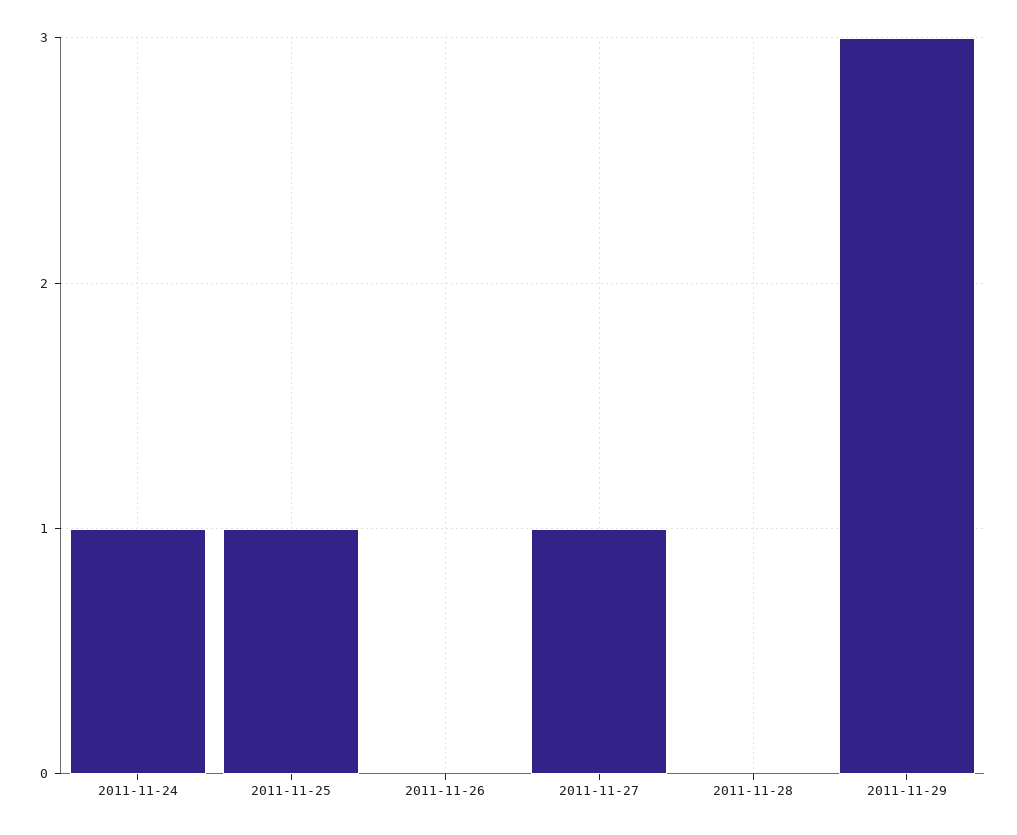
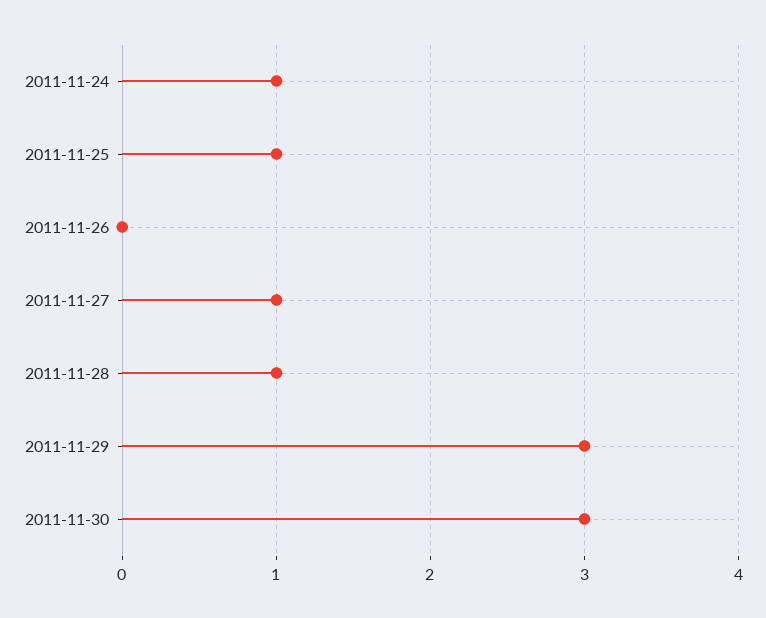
2011-11-28: 0 -> 1
2011-11-30: none -> 3

